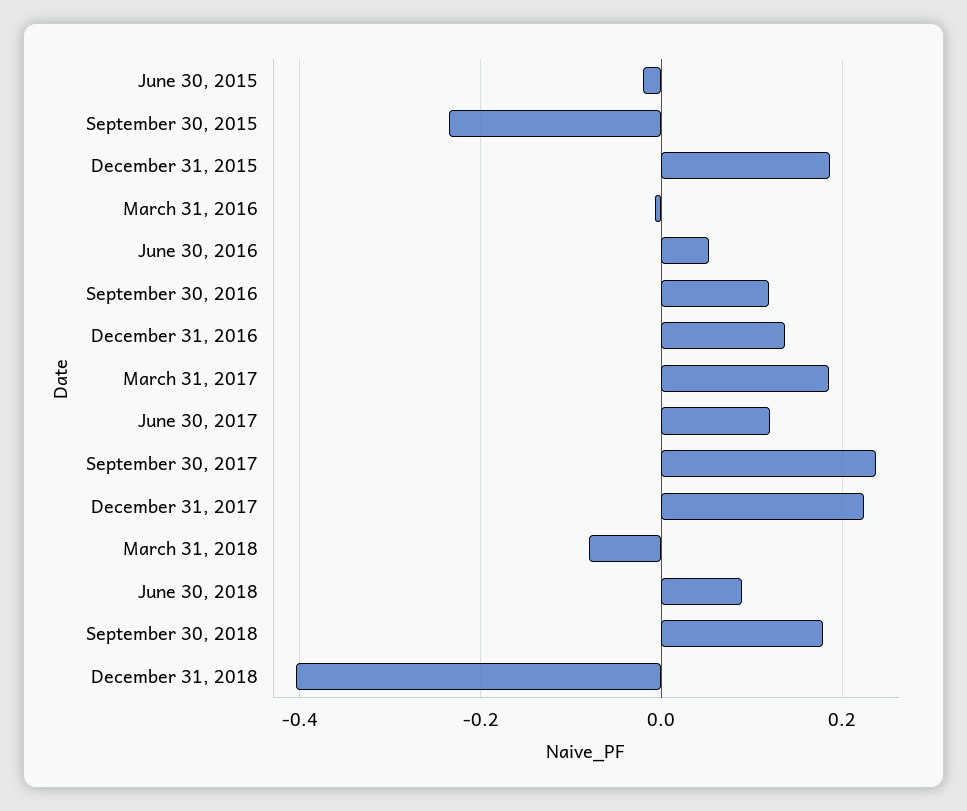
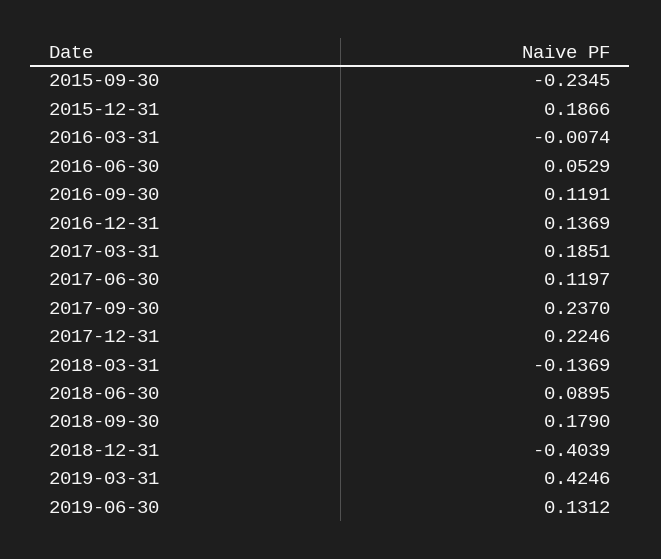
June 30, 2015: -0.02 -> none
March 31, 2018: -0.08 -> -0.1369
2019-03-31: none -> 0.4246
2019-06-30: none -> 0.1312

